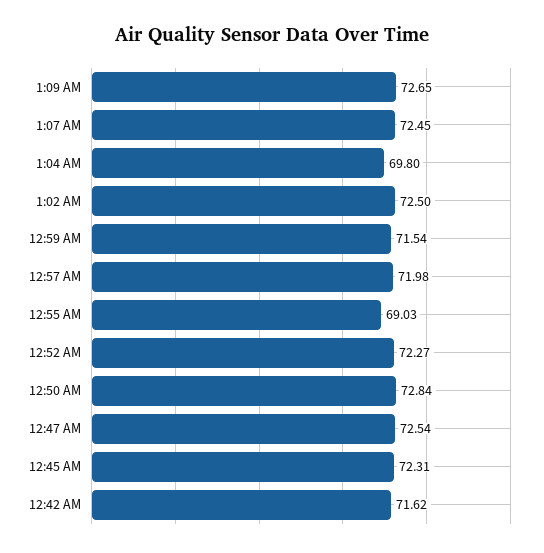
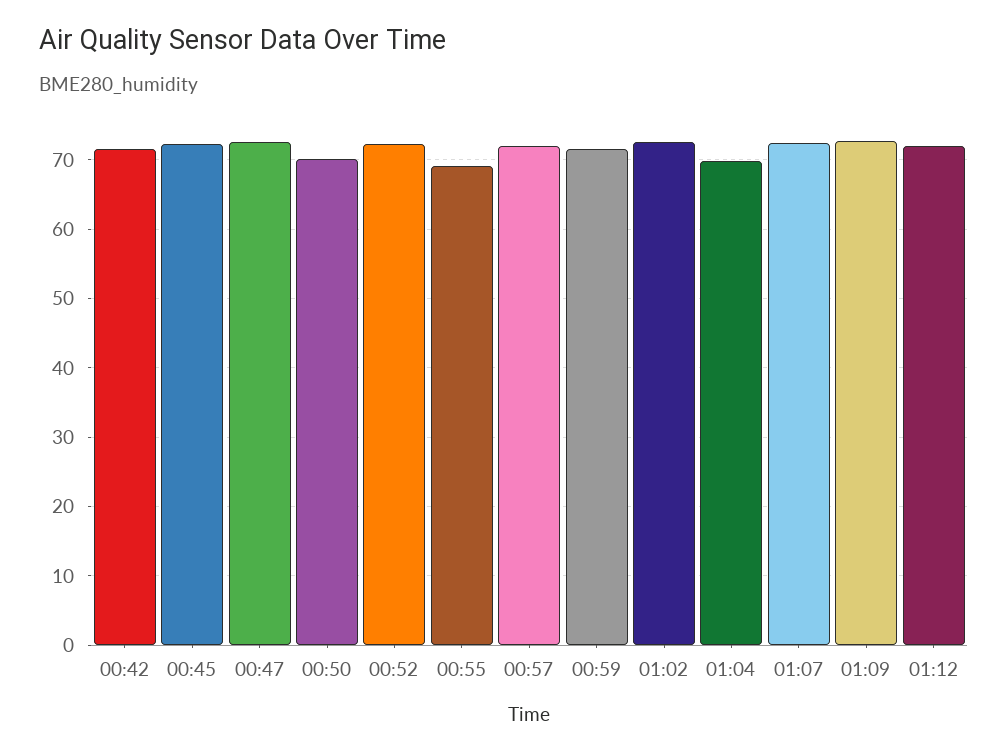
12:50 AM: 72.84 -> 70
01:12: none -> 72

